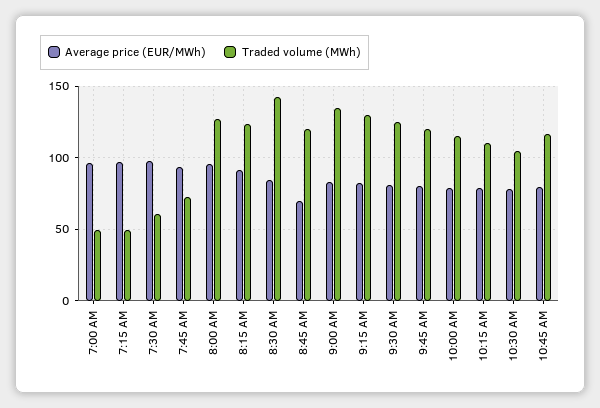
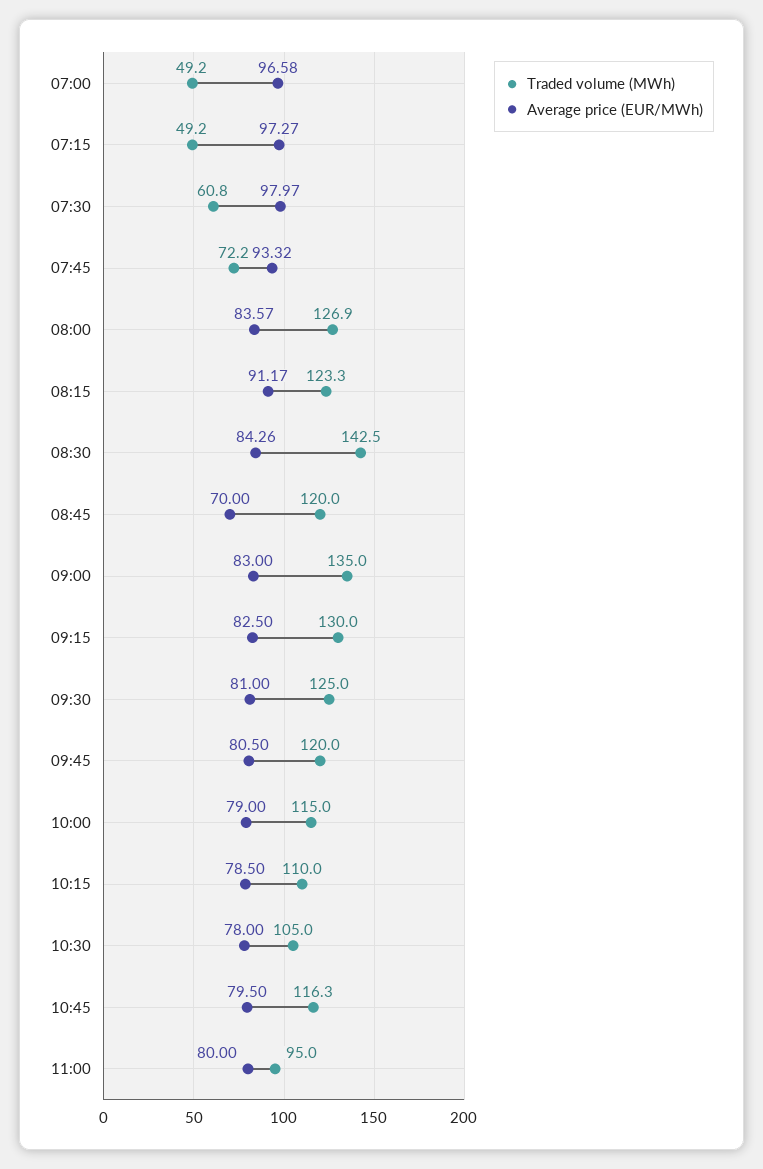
Average price (EUR/MWh), 8:00 AM: 95 -> 83.57
Traded volume (MWh), 11:00: none -> 95
Average price (EUR/MWh), 11:00: none -> 80

